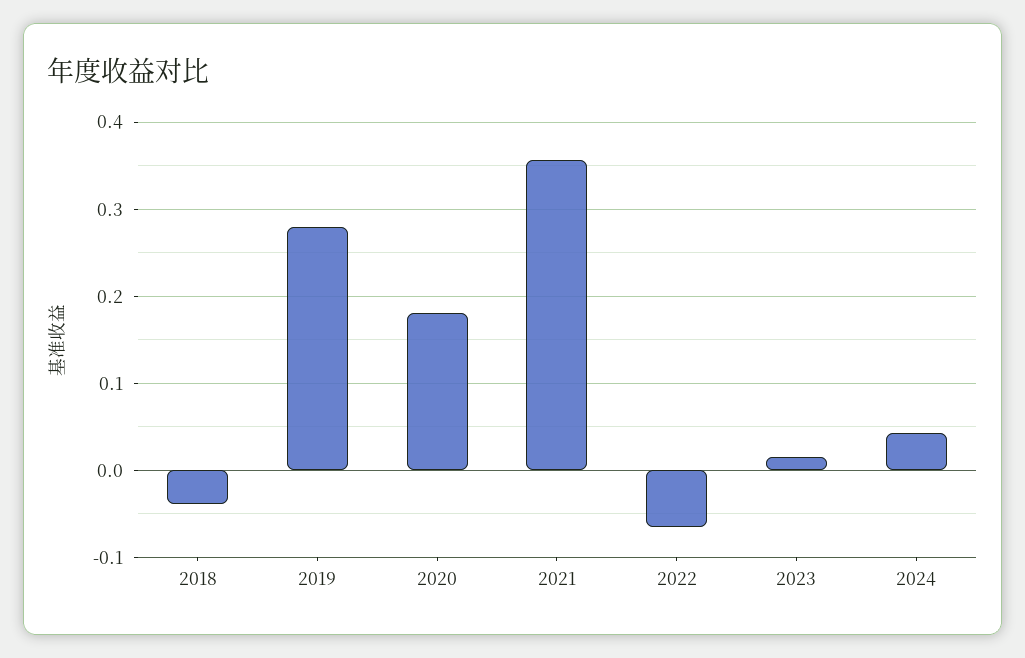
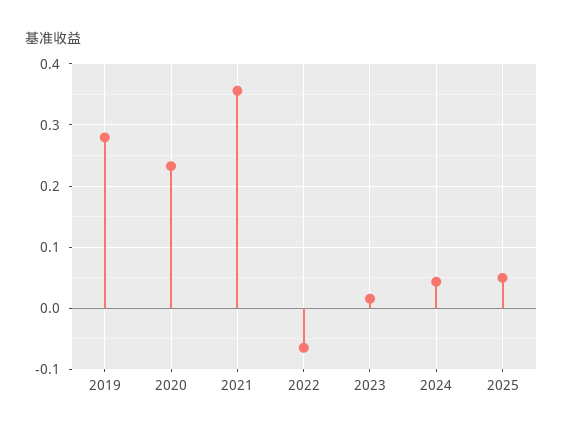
2018: -0.04 -> none
2020: 0.18 -> 0.23
2025: none -> 0.05

